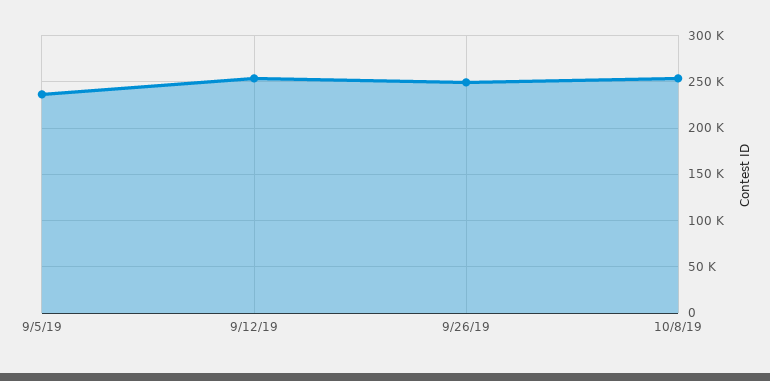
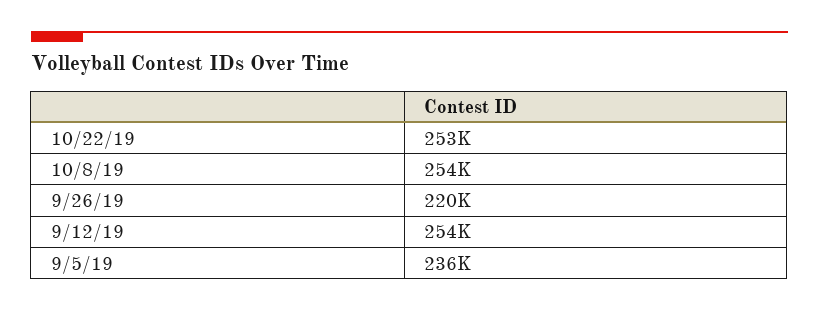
9/26/19: 250000 -> 220000
10/22/19: none -> 253000

